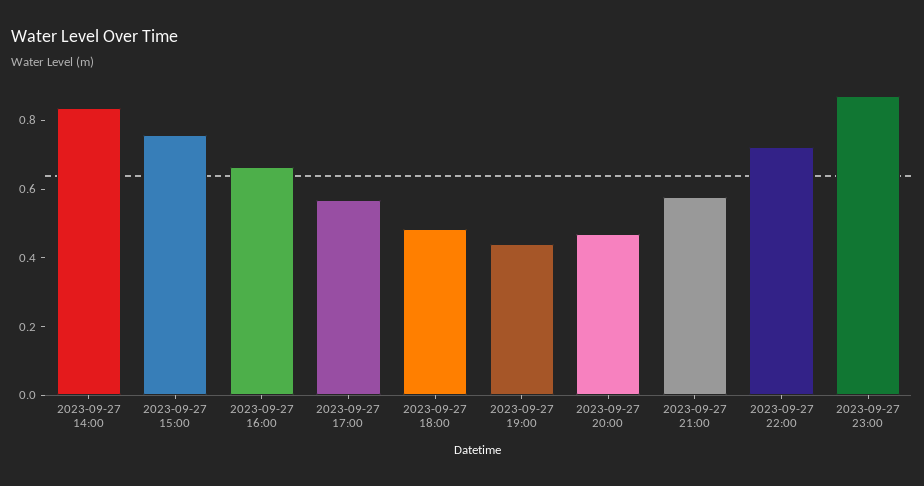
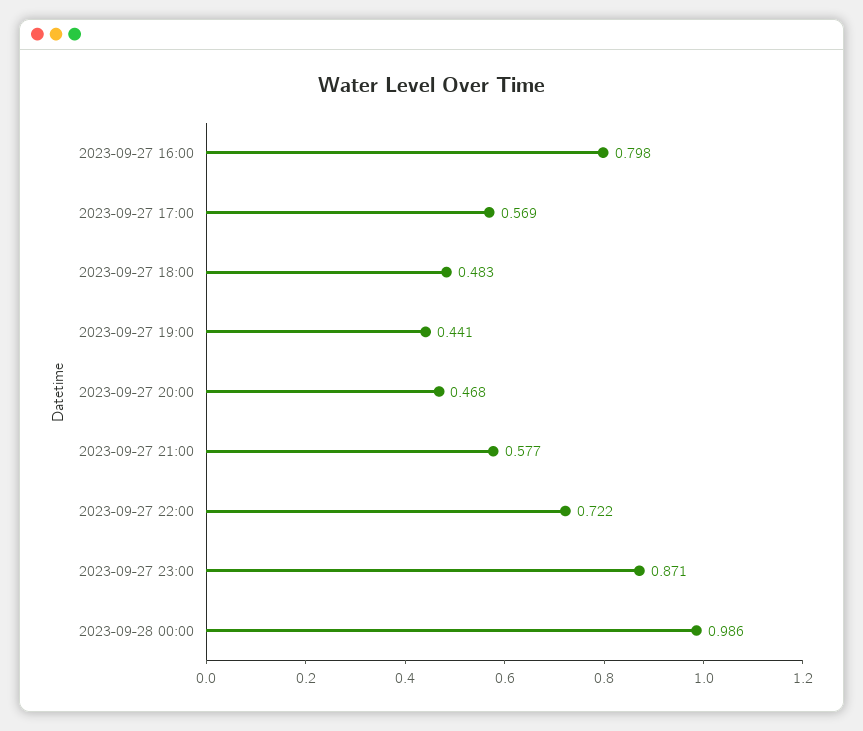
2023-09-27 14:00: 0.85 -> none
2023-09-27 15:00: 0.75 -> none
2023-09-27 16:00: 0.65 -> 0.798
2023-09-28 00:00: none -> 0.986

